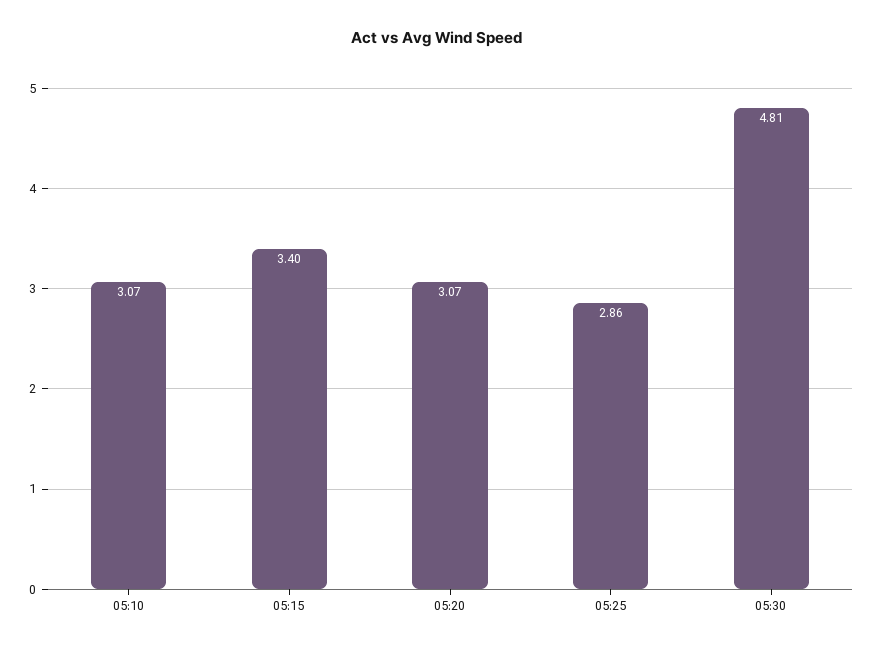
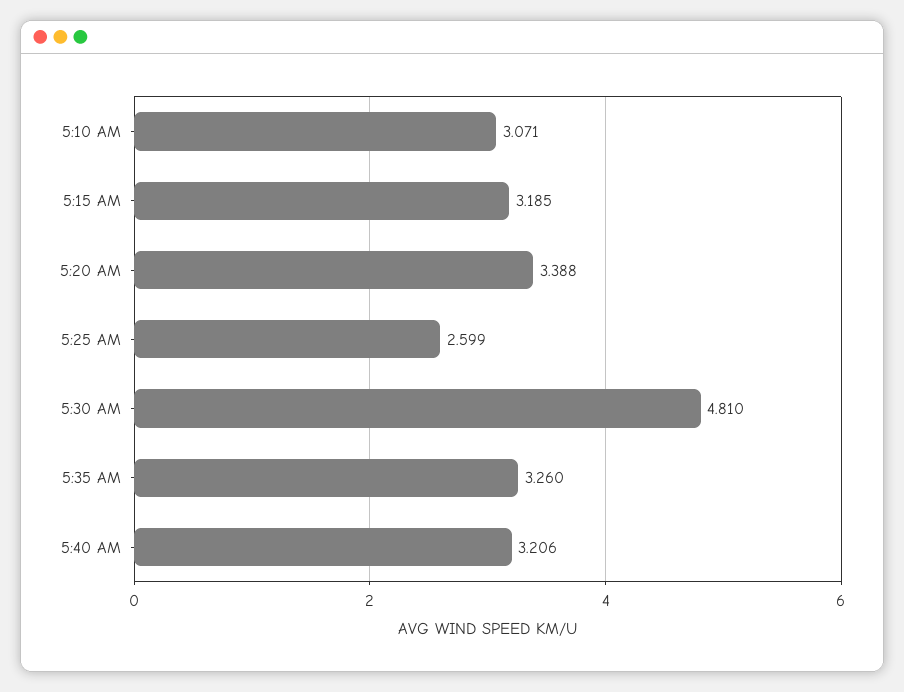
05:15: 3.4 -> 3.185
05:20: 3.07 -> 3.388
05:25: 2.86 -> 2.599
5:35 AM: none -> 3.26
5:40 AM: none -> 3.206

